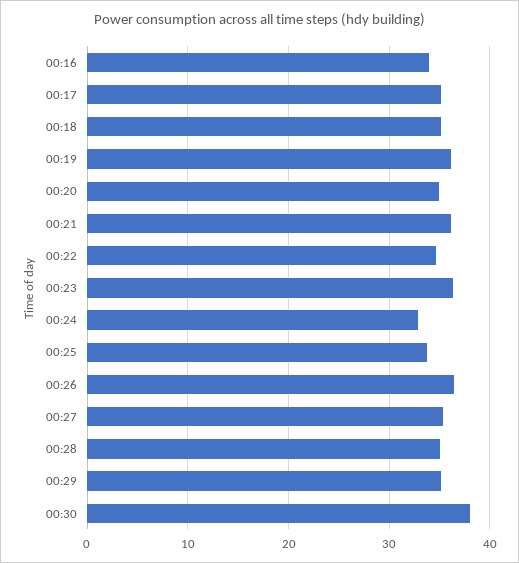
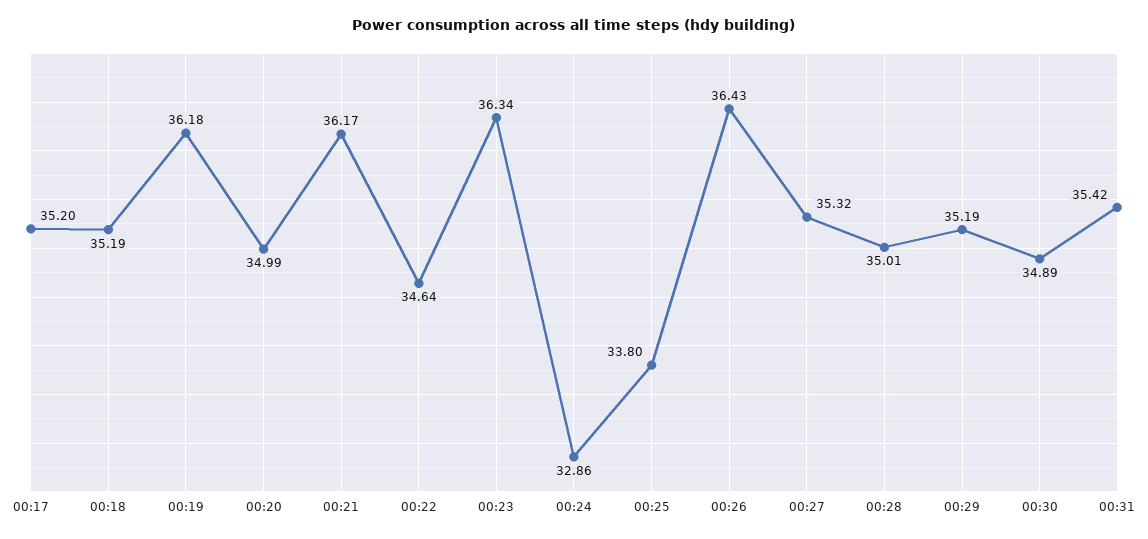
00:16: 34 -> none
00:30: 38 -> 34.89
00:31: none -> 35.42

